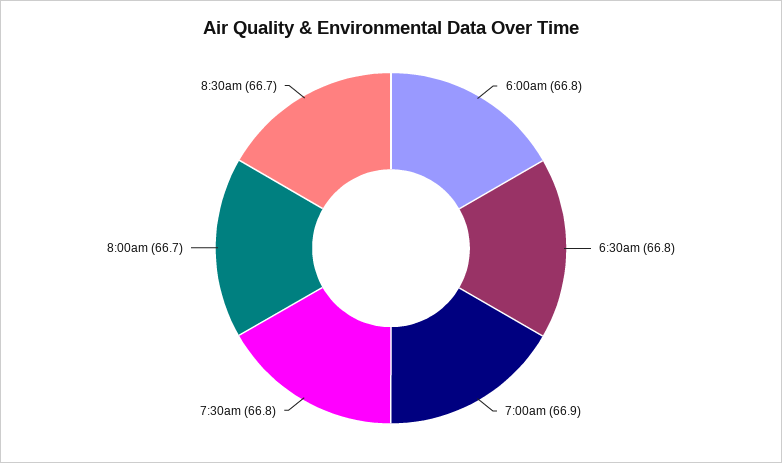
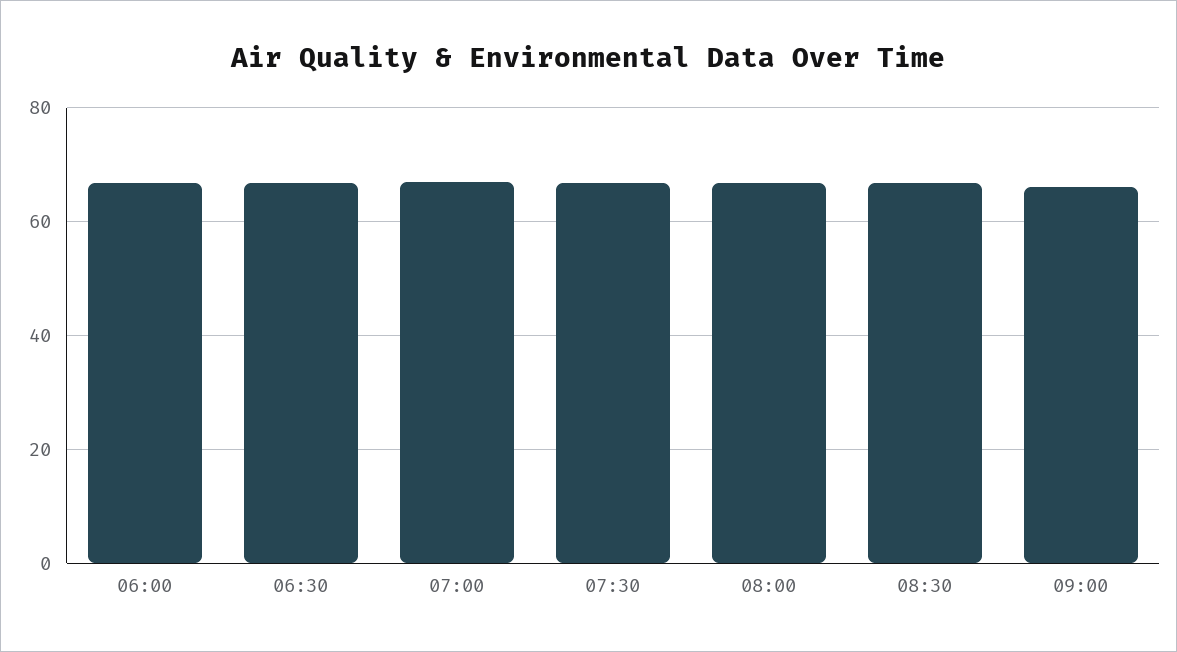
09:00: none -> 66

